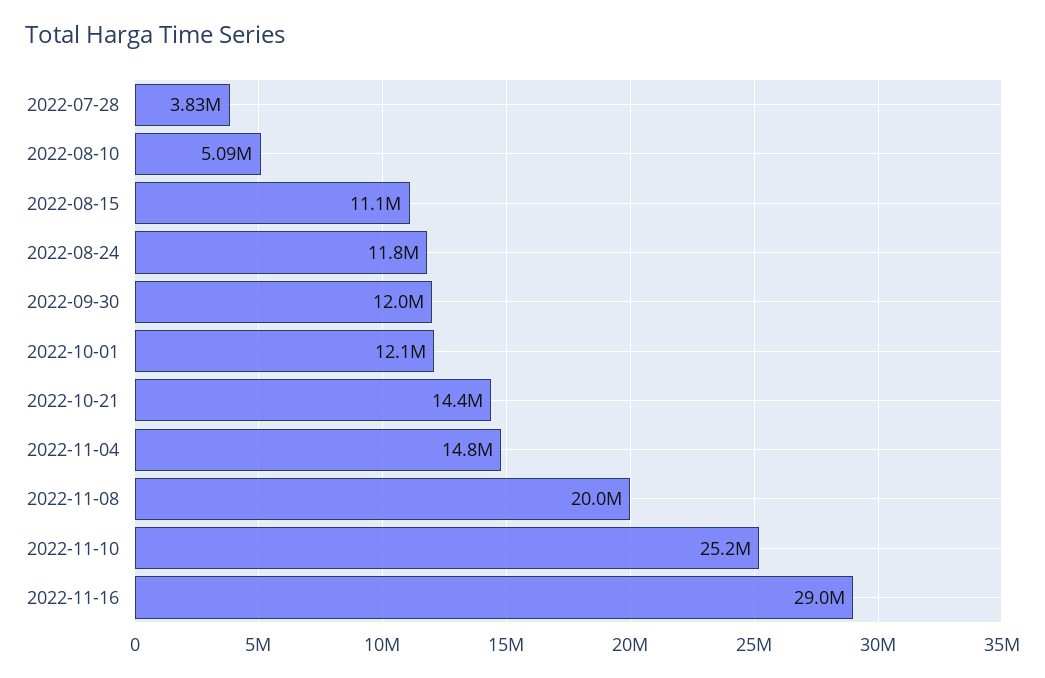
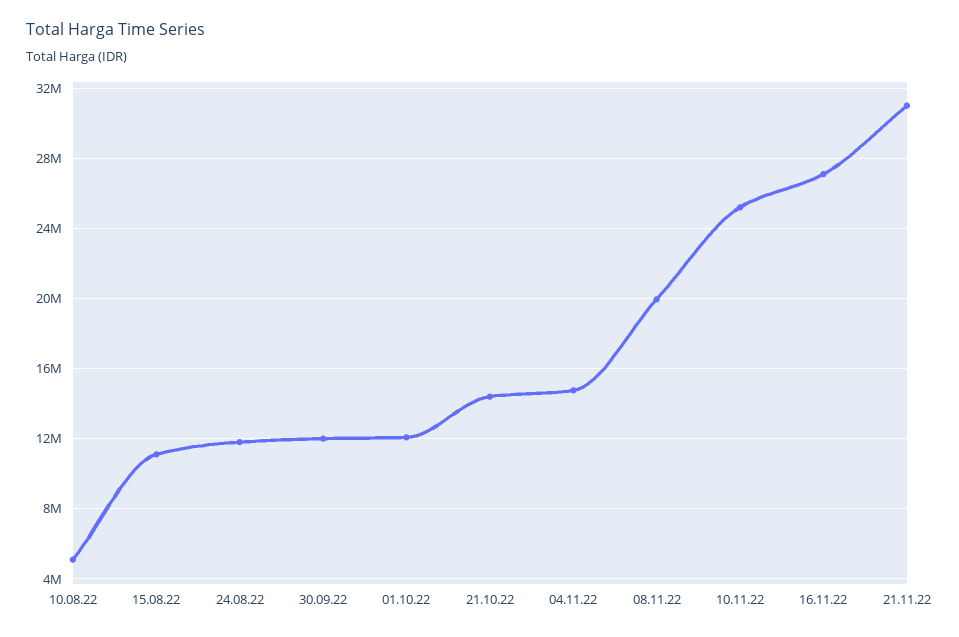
2022-07-28: 3830000 -> none
2022-11-16: 29000000 -> 27000000
21.11.22: none -> 31000000

